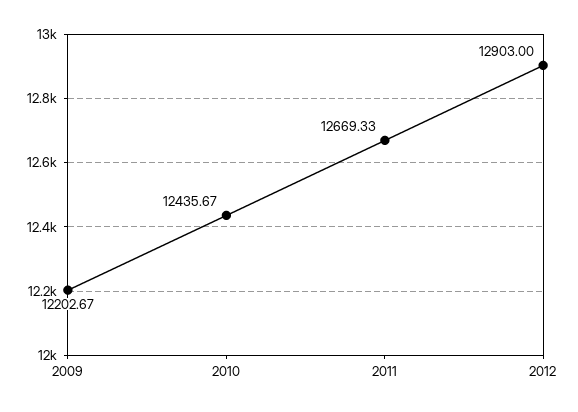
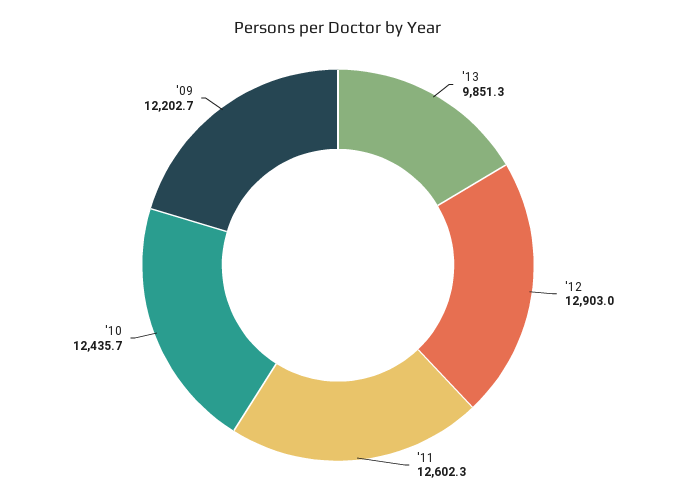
2011: 12669.33 -> 12602.3
'13: none -> 9851.3

